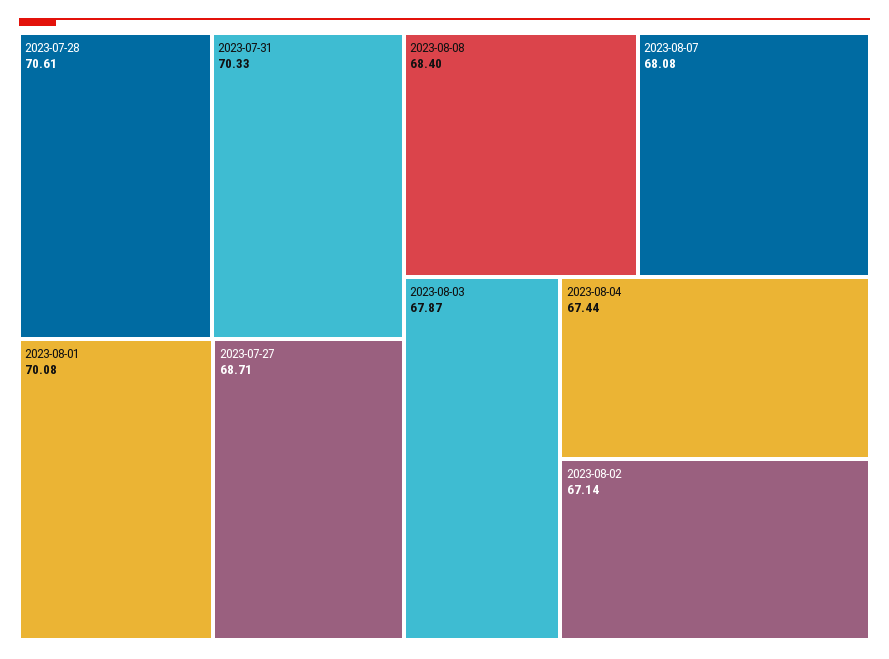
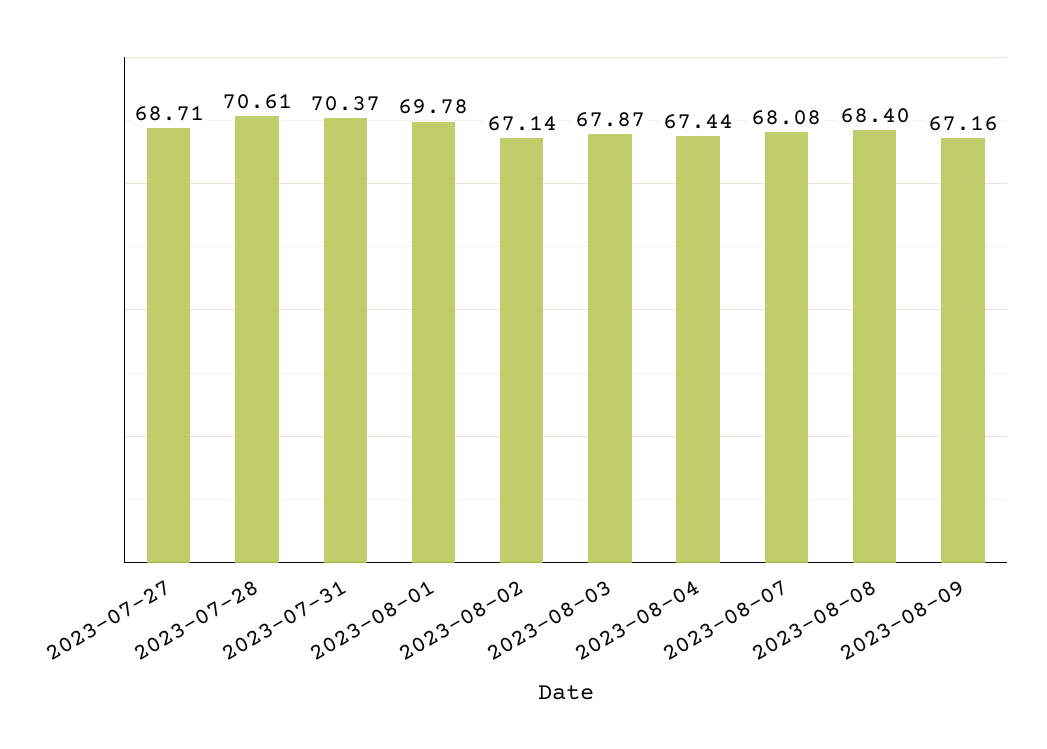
2023-07-31: 70.33 -> 70.37
2023-08-01: 70.08 -> 69.78
2023-08-09: none -> 67.16

